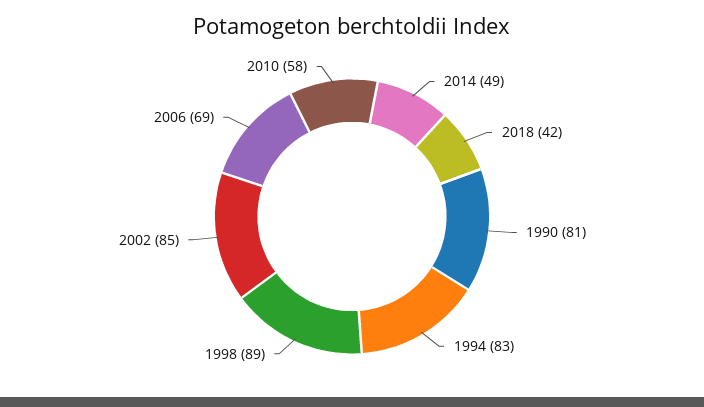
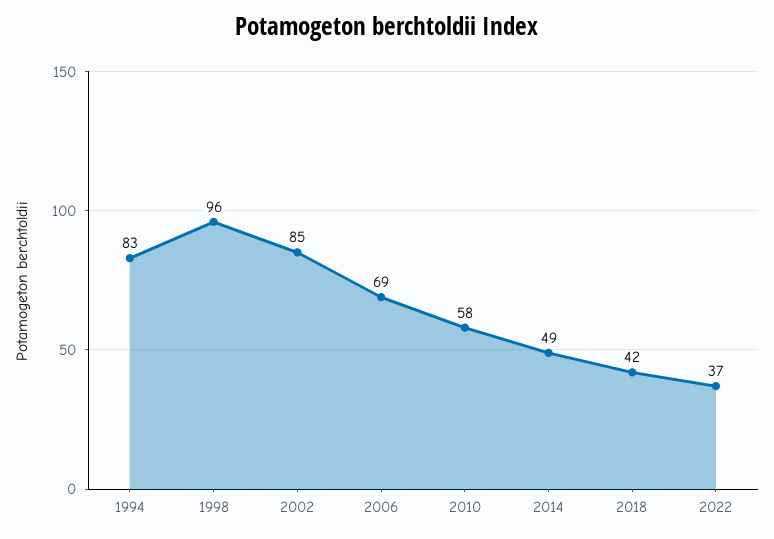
1990: 81 -> none
1998: 89 -> 96
2022: none -> 37

